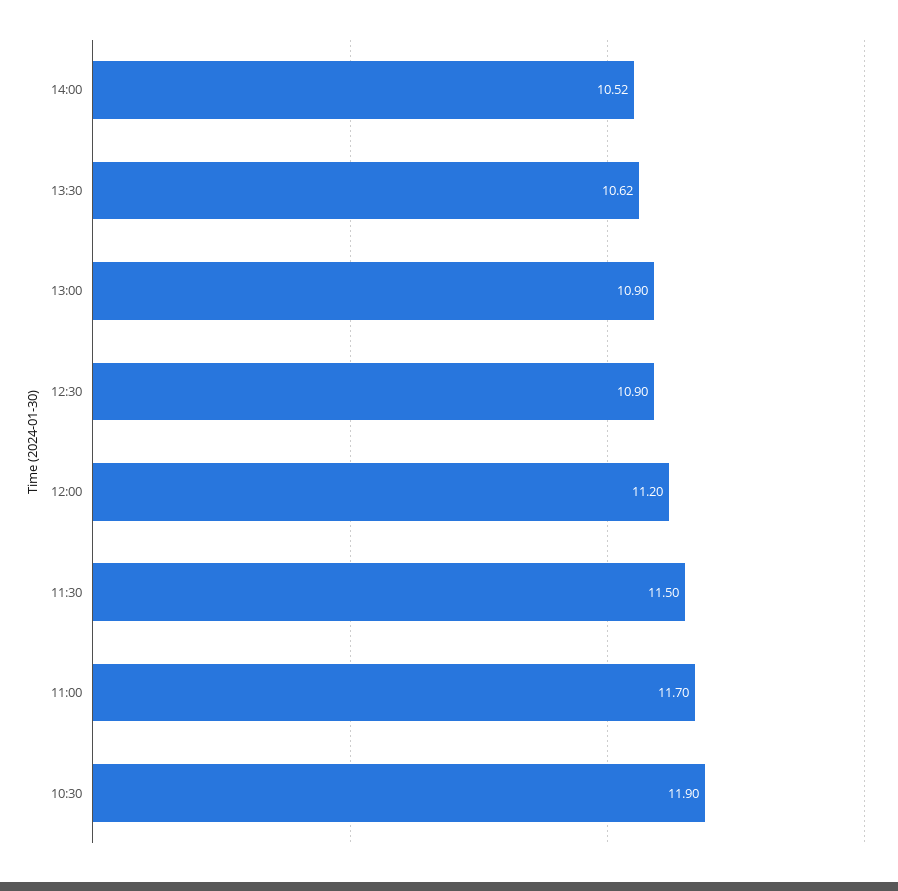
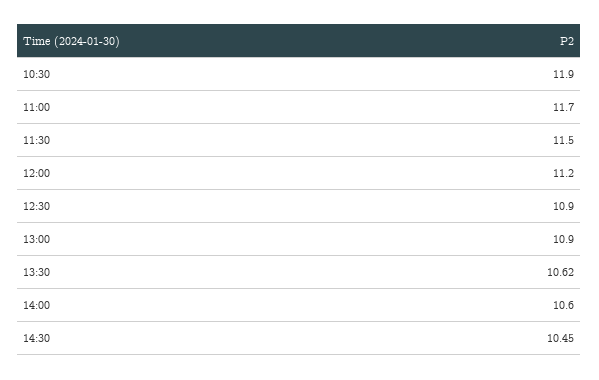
14:00: 10.52 -> 10.6
14:30: none -> 10.45

